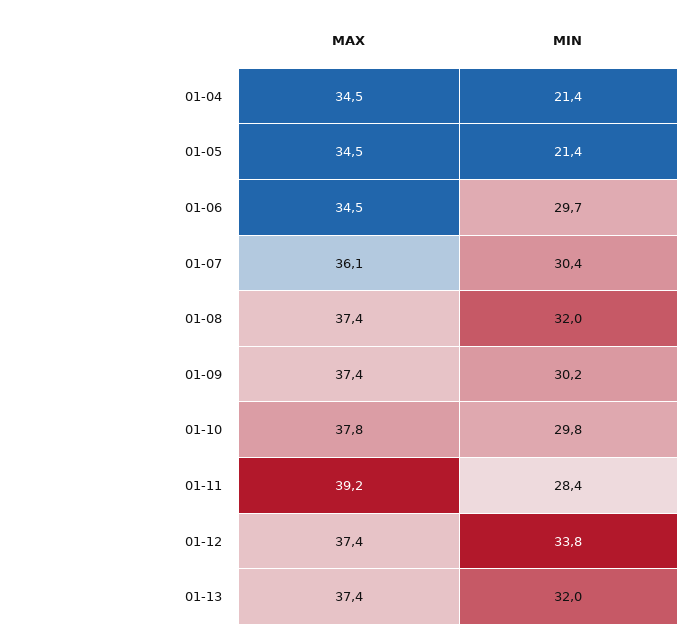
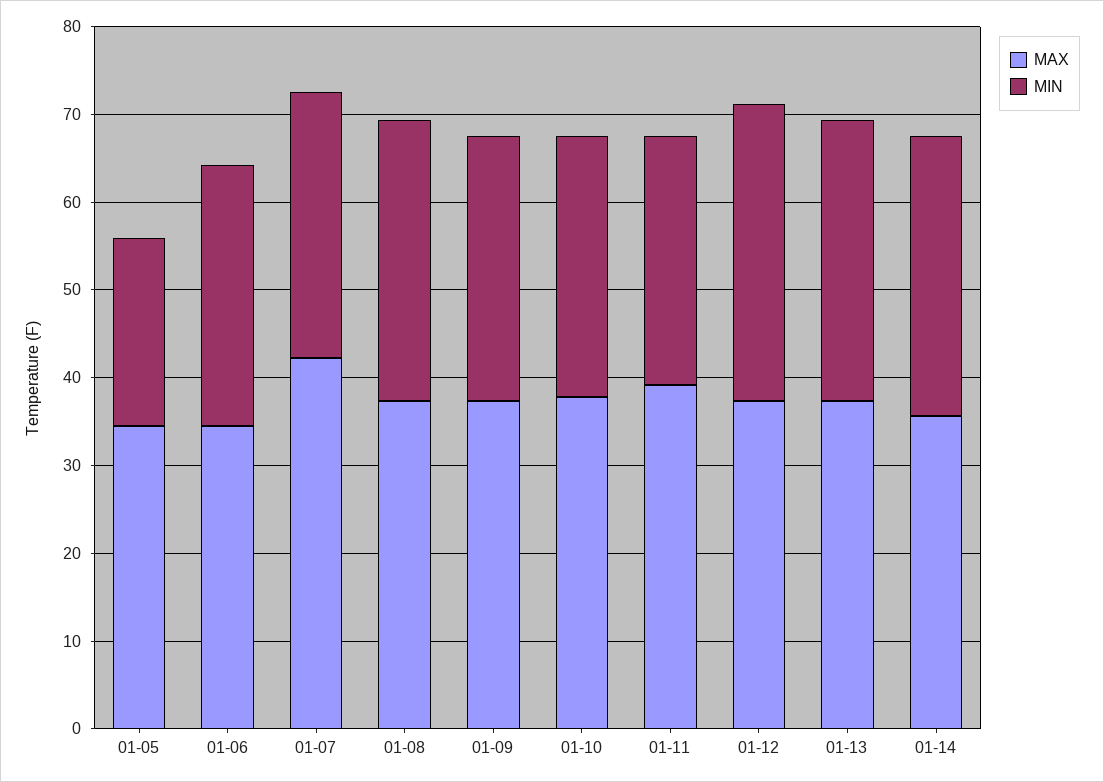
MAX, 01-04: 34.5 -> none
MIN, 01-04: 21.4 -> none
MAX, 01-07: 36.1 -> 42
MAX, 01-14: none -> 36
MIN, 01-14: none -> 32

